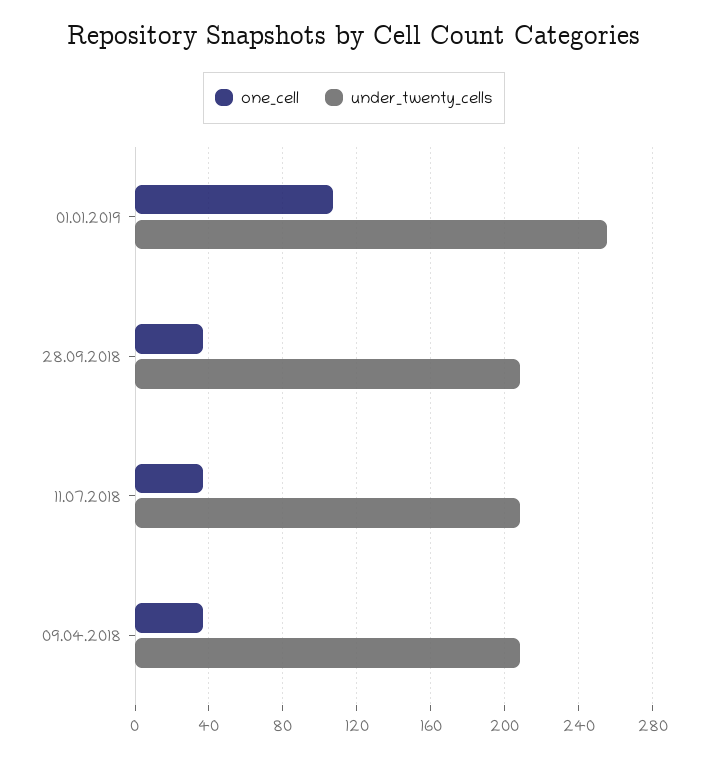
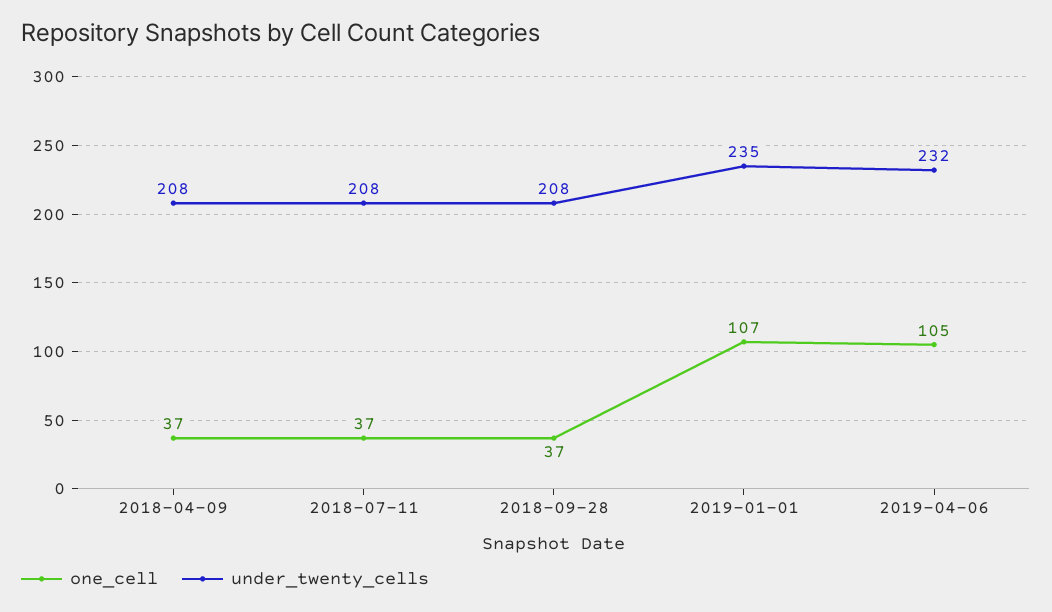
under_twenty_cells, 01.01.2019: 255 -> 235
one_cell, 2019-04-06: none -> 105
under_twenty_cells, 2019-04-06: none -> 232

